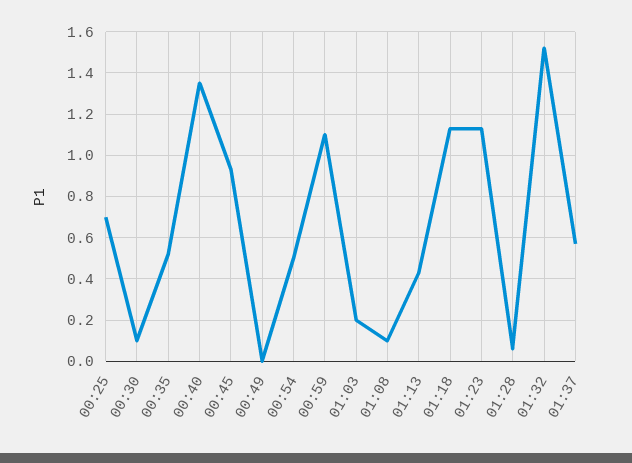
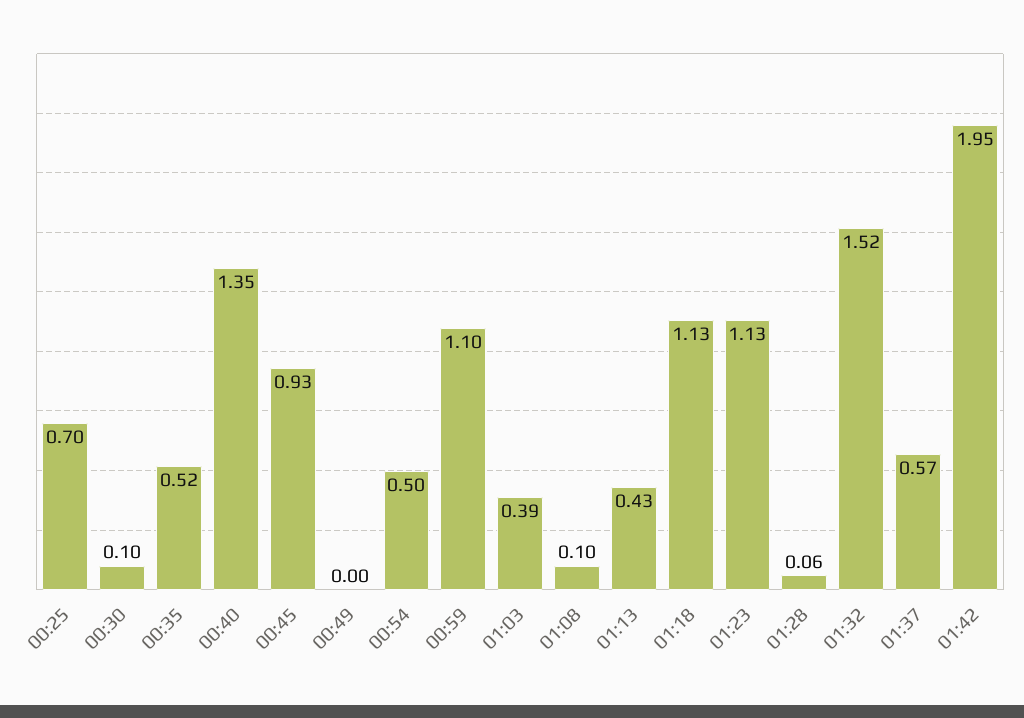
01:03: 0.2 -> 0.39
01:42: none -> 1.95

